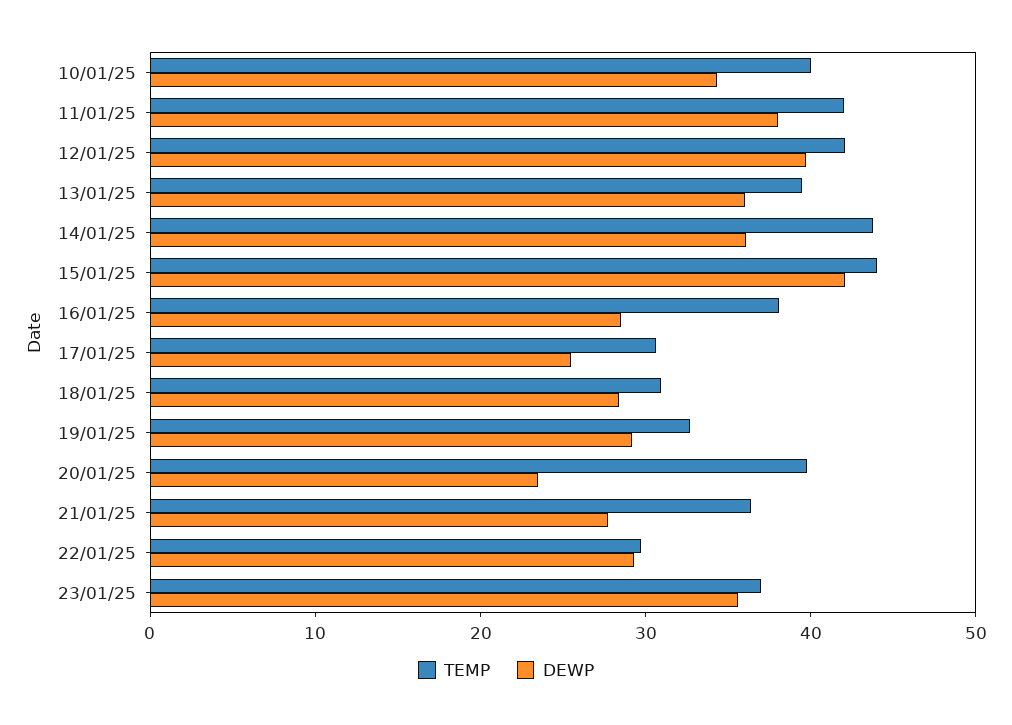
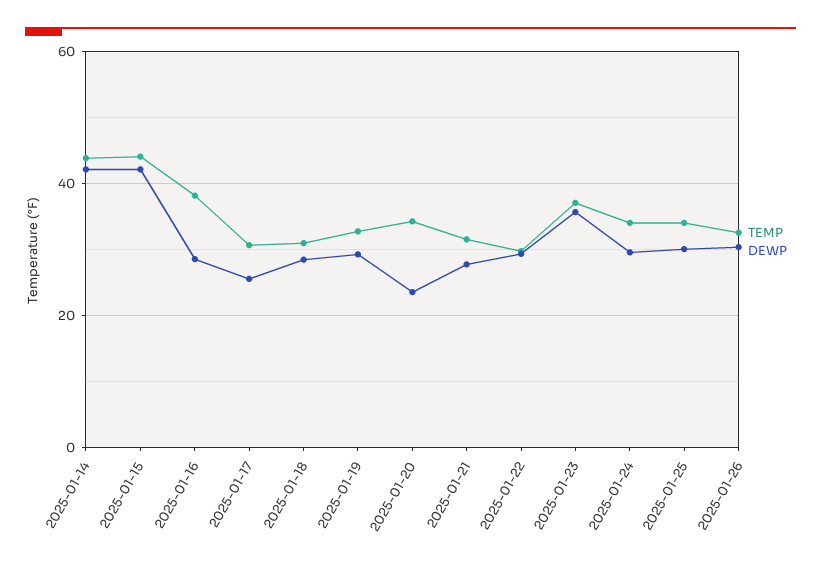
TEMP, 10/01/25: 40 -> none
DEWP, 10/01/25: 34 -> none
TEMP, 11/01/25: 42 -> none
DEWP, 11/01/25: 38 -> none
TEMP, 12/01/25: 42 -> none
DEWP, 12/01/25: 40 -> none
TEMP, 13/01/25: 40 -> none
DEWP, 13/01/25: 36 -> none
DEWP, 14/01/25: 36 -> 42
TEMP, 20/01/25: 40 -> 34
TEMP, 21/01/25: 36 -> 32
TEMP, 2025-01-24: none -> 34
DEWP, 2025-01-24: none -> 30
TEMP, 2025-01-25: none -> 34
DEWP, 2025-01-25: none -> 30
TEMP, 2025-01-26: none -> 32
DEWP, 2025-01-26: none -> 30

